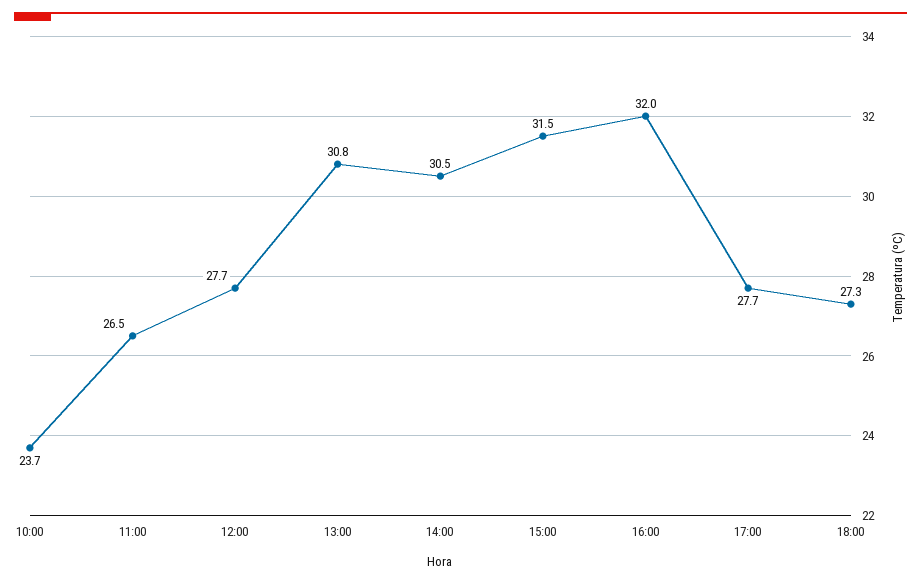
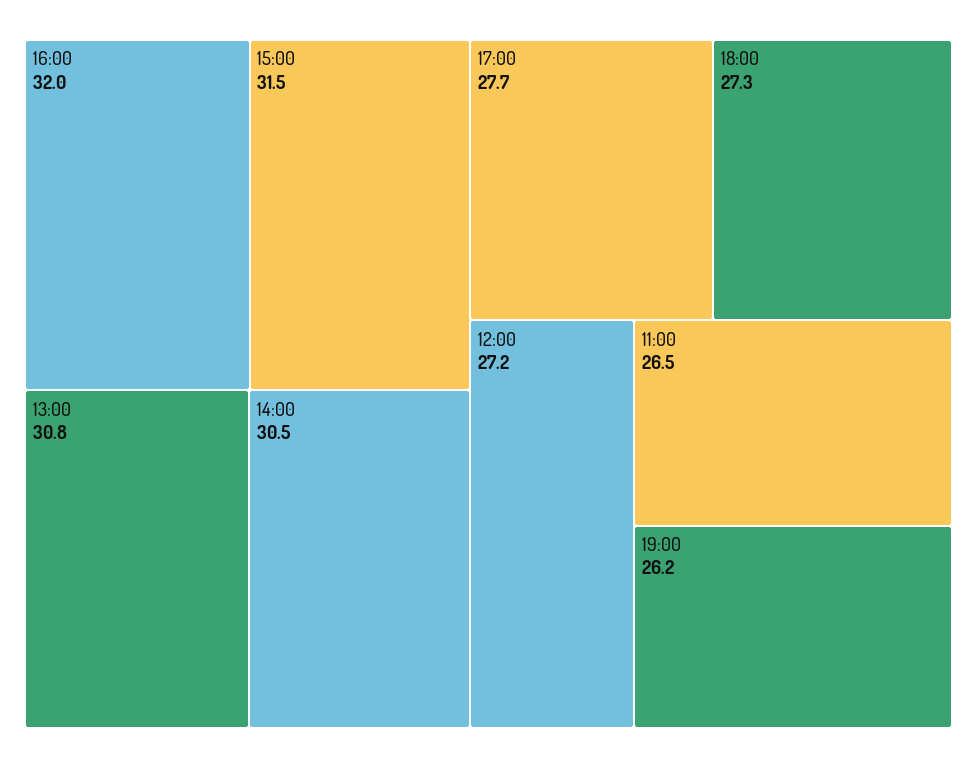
10:00: 23.7 -> none
12:00: 27.7 -> 27.2
19:00: none -> 26.2

